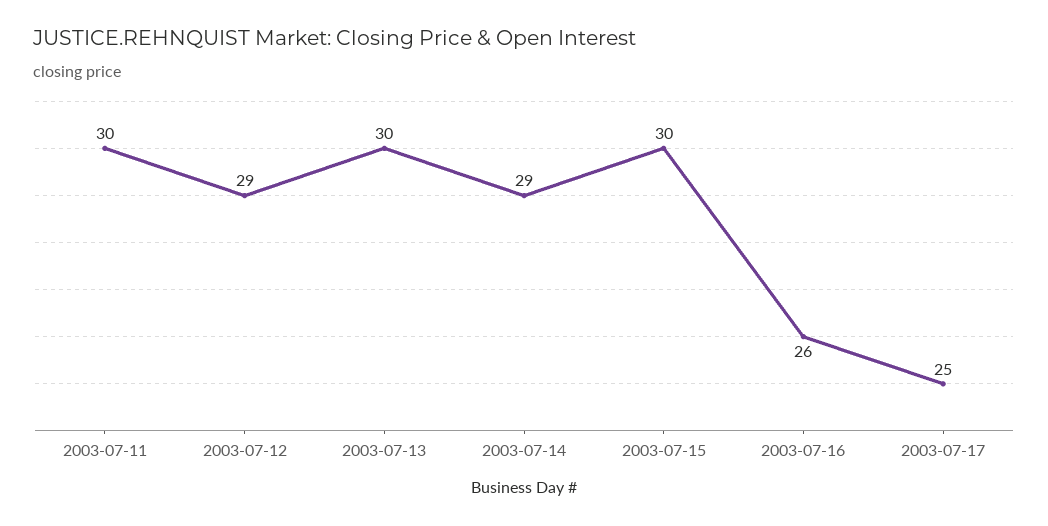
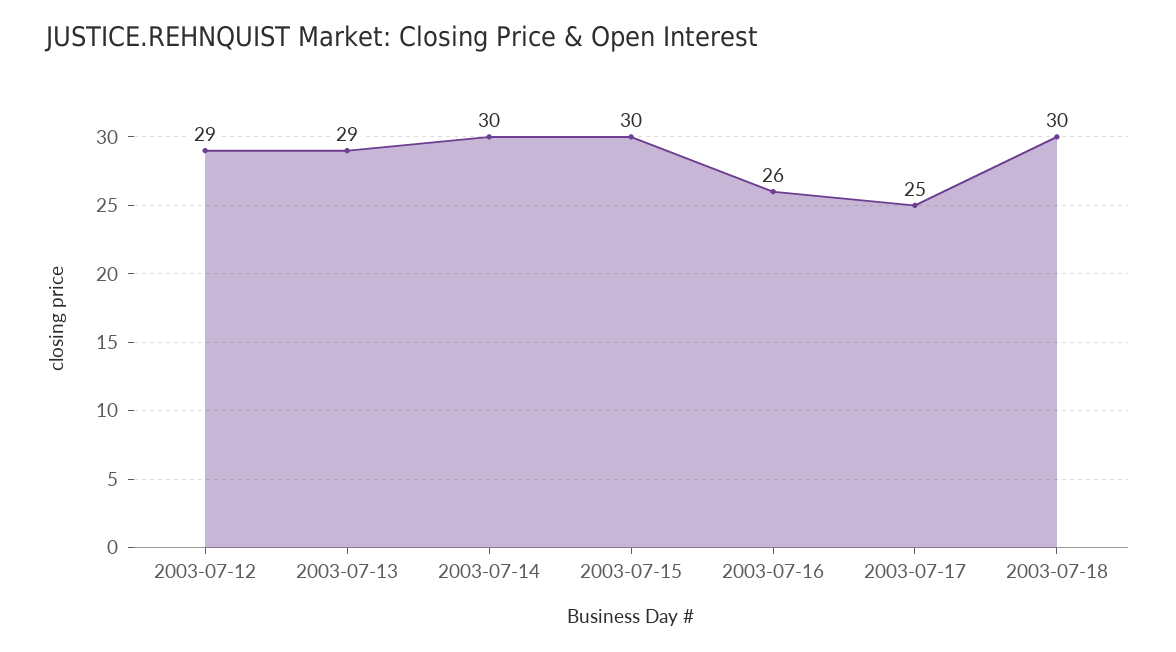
2003-07-11: 30 -> none
2003-07-13: 30 -> 29
2003-07-14: 29 -> 30
2003-07-18: none -> 30

